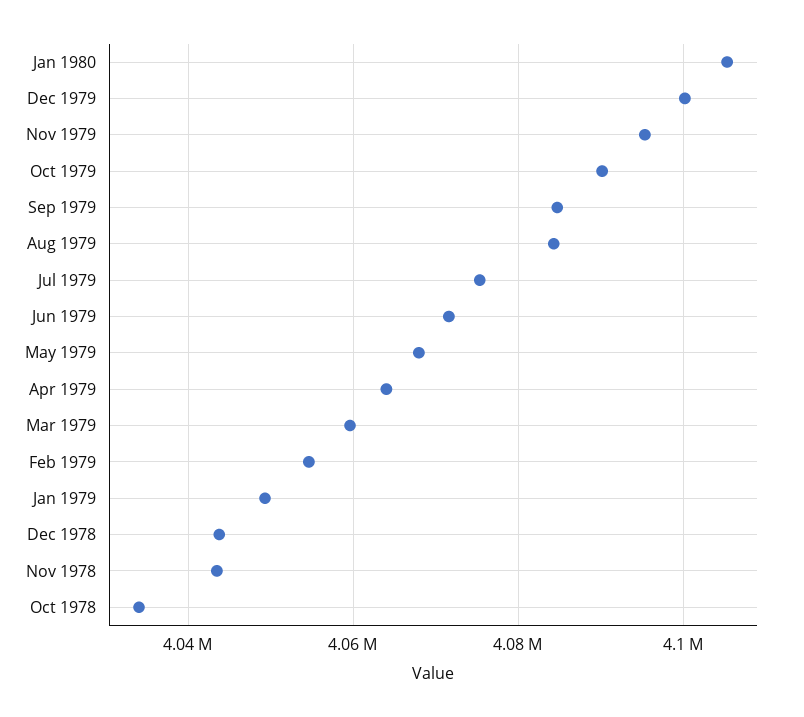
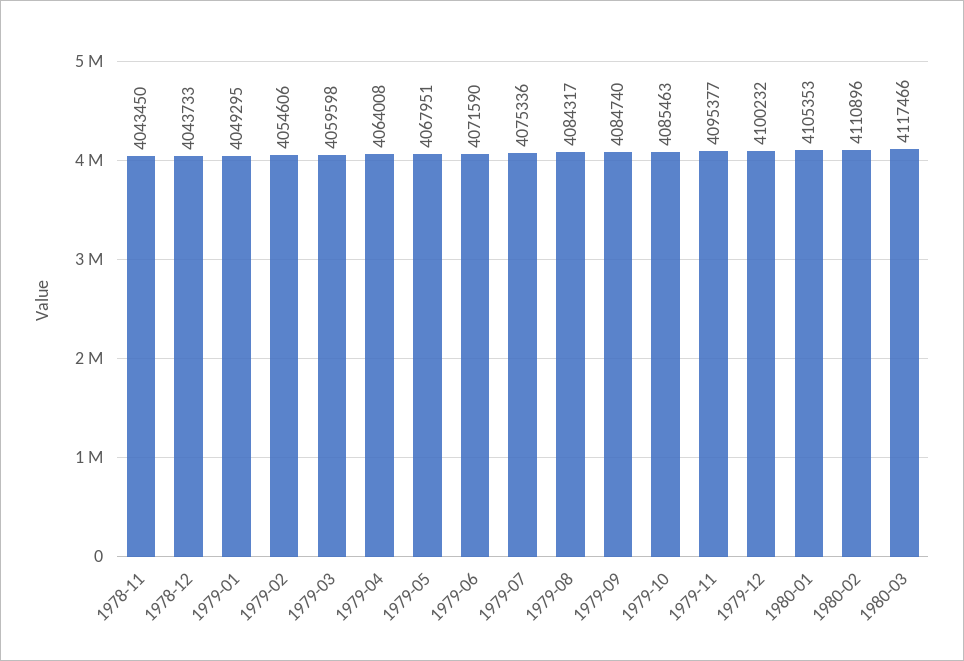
Oct 1979: 4090000 -> 4085463
Oct 1978: 4034000 -> none
1980-02: none -> 4110896
1980-03: none -> 4117466

